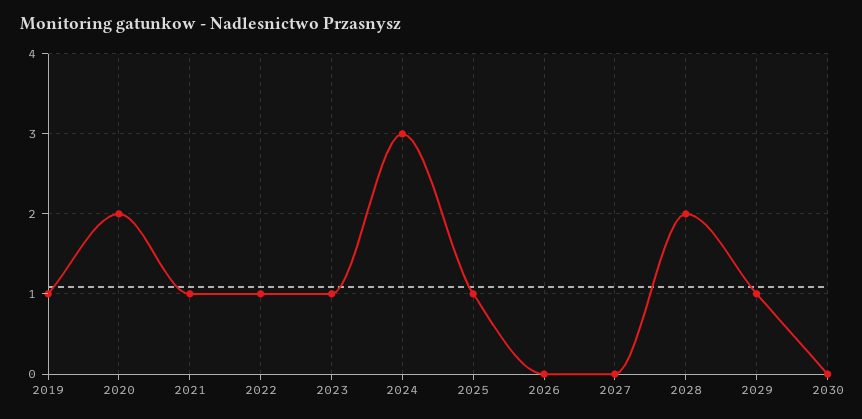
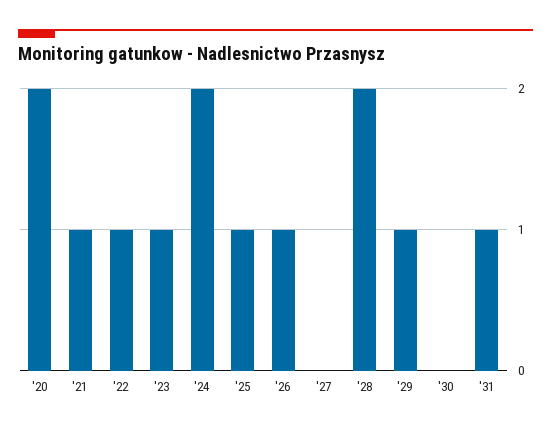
2019: 1 -> none
2024: 3 -> 2
2026: 0 -> 1
'31: none -> 1

